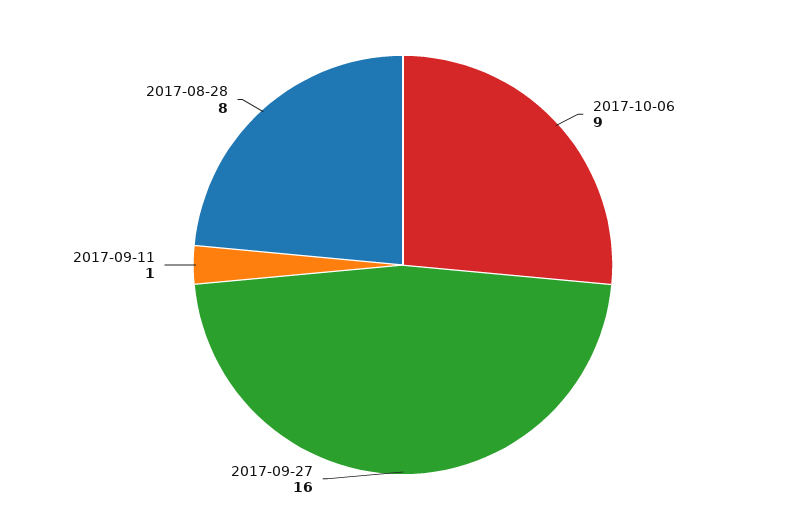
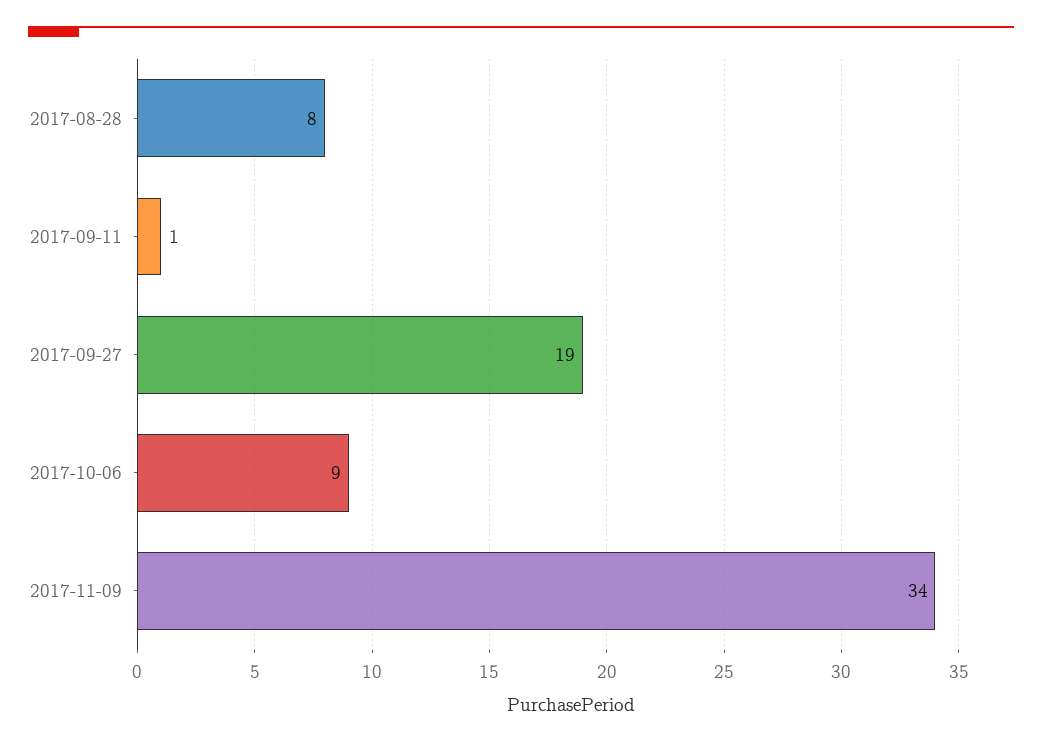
2017-09-27: 16 -> 19
2017-11-09: none -> 34

